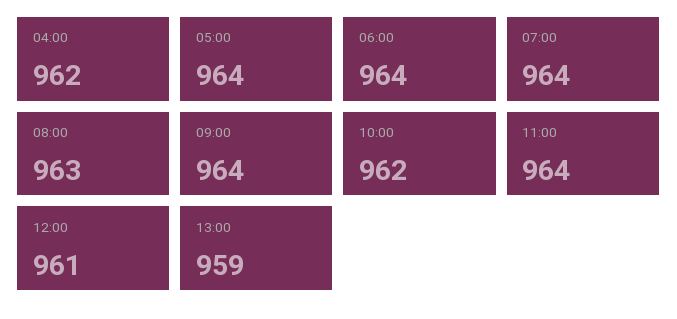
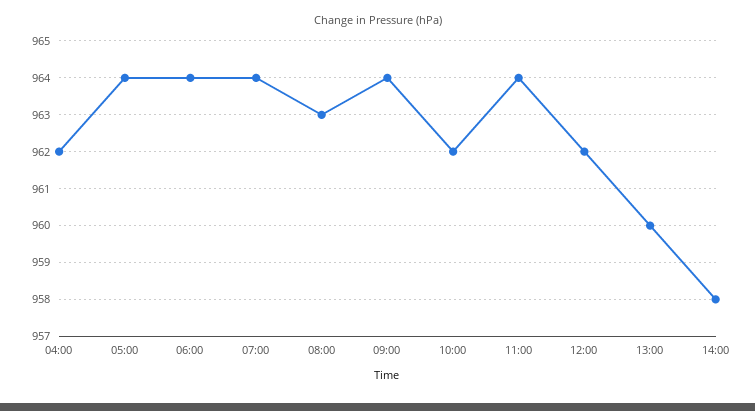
12:00: 961 -> 962
13:00: 959 -> 960
14:00: none -> 958

